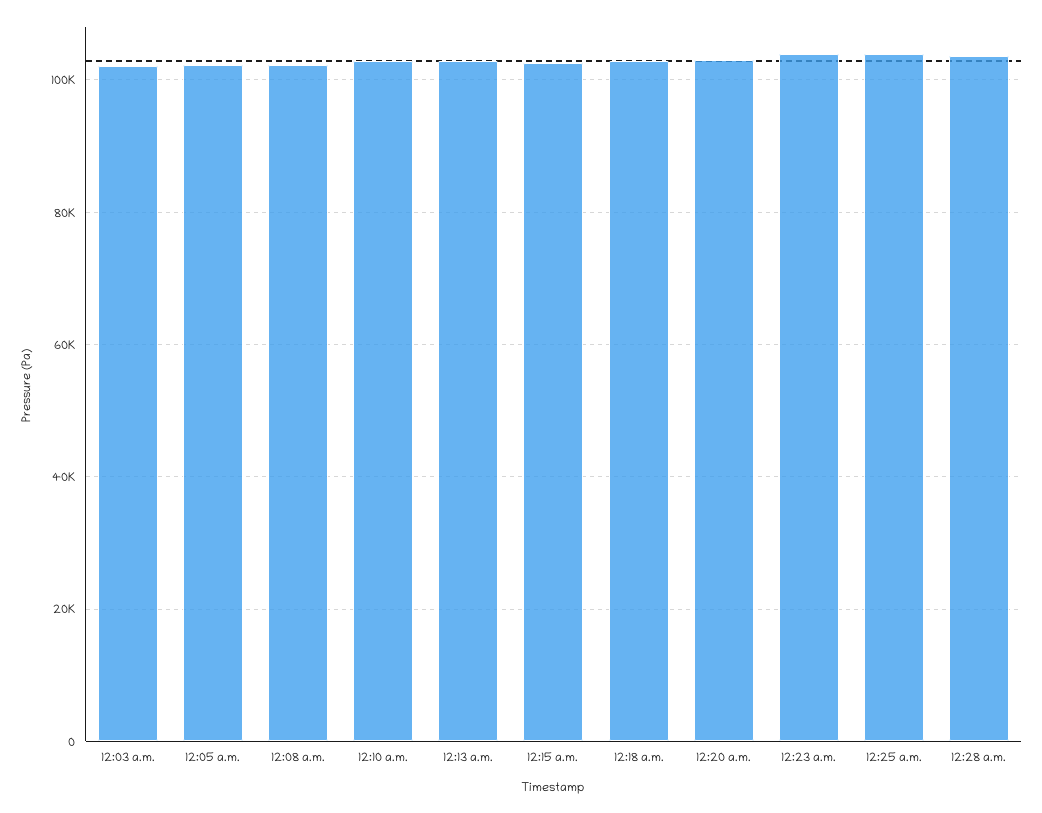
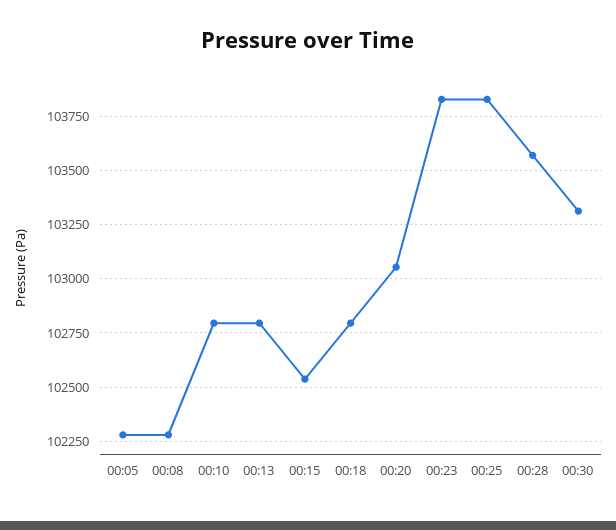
12:03 a.m.: 102000 -> none
00:30: none -> 103300

